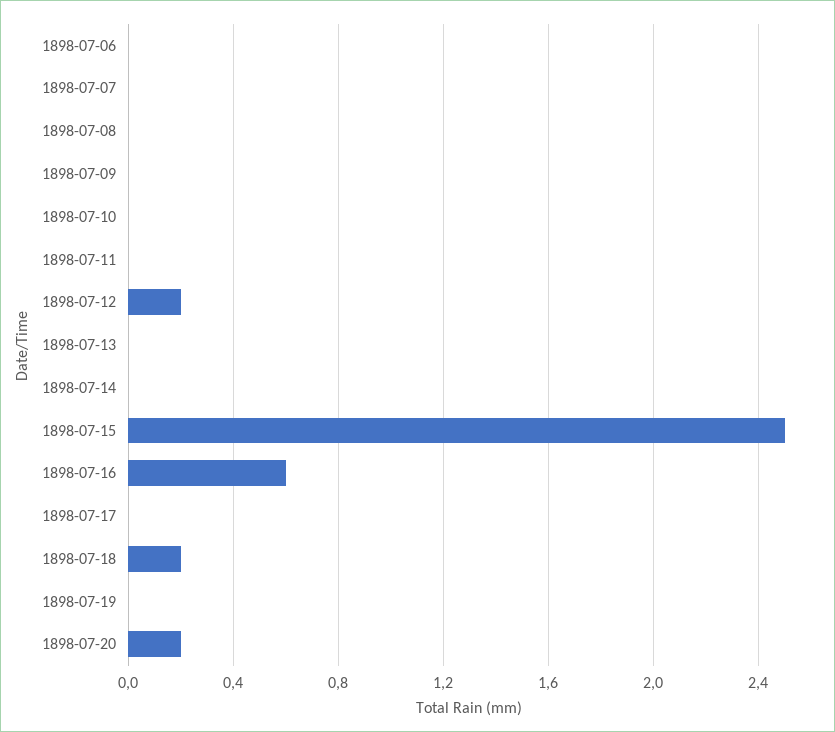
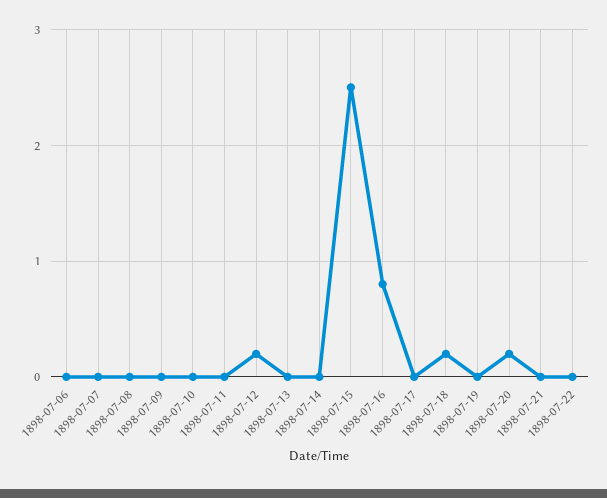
1898-07-16: 0.6 -> 0.8
1898-07-21: none -> 0
1898-07-22: none -> 0

